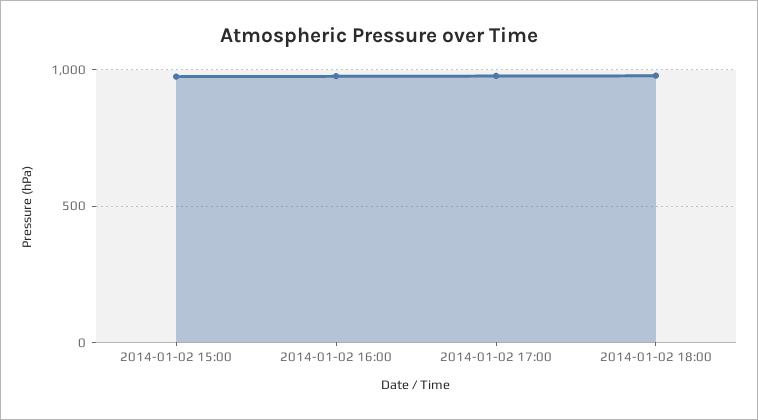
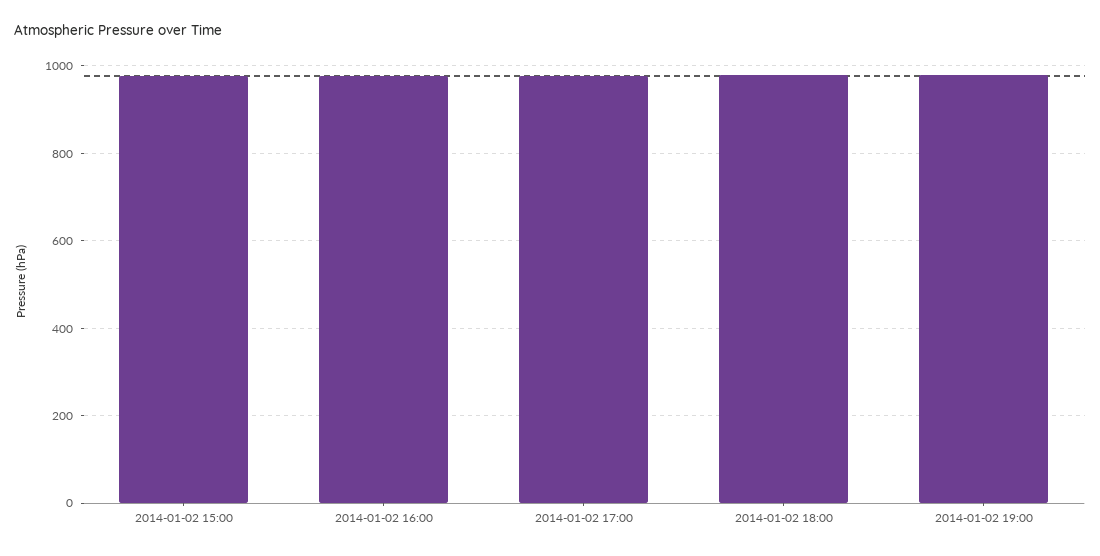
2014-01-02 19:00: none -> 980

